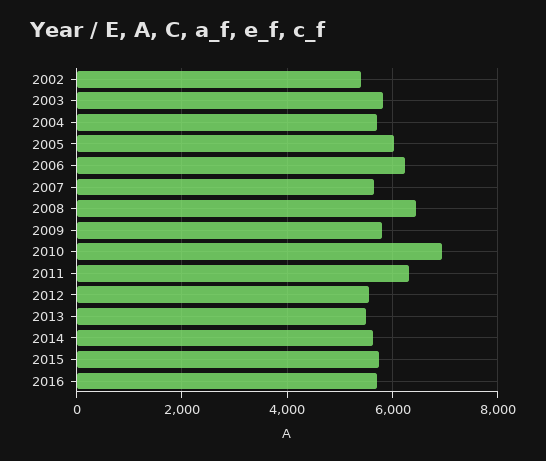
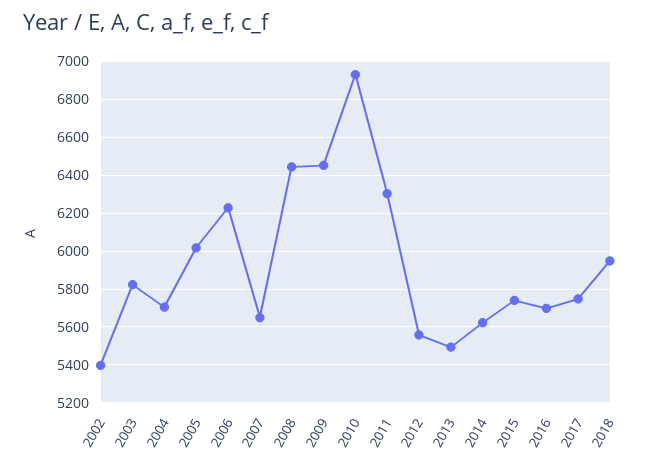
2009: 5800 -> 6450
2017: none -> 5750
2018: none -> 5950

